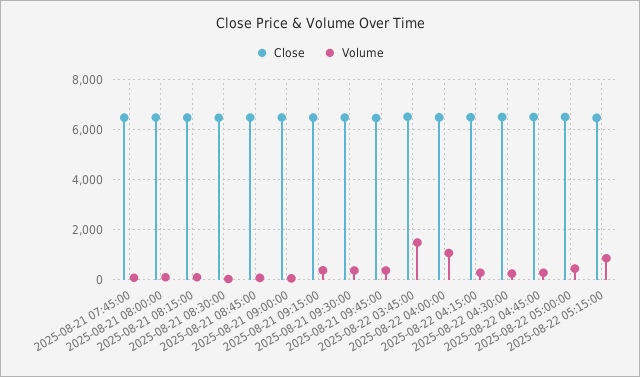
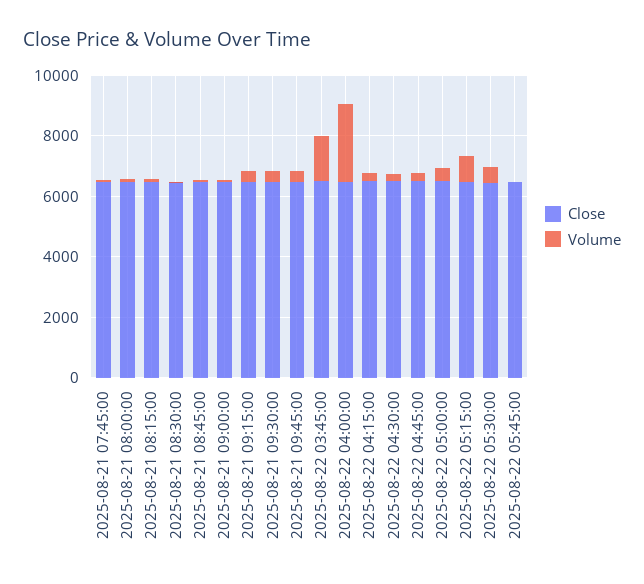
Volume, 2025-08-22 04:00:00: 1000 -> 2500
Close, 2025-08-22 05:30:00: none -> 6500
Volume, 2025-08-22 05:30:00: none -> 500
Close, 2025-08-22 05:45:00: none -> 6500
Volume, 2025-08-22 05:45:00: none -> 0

